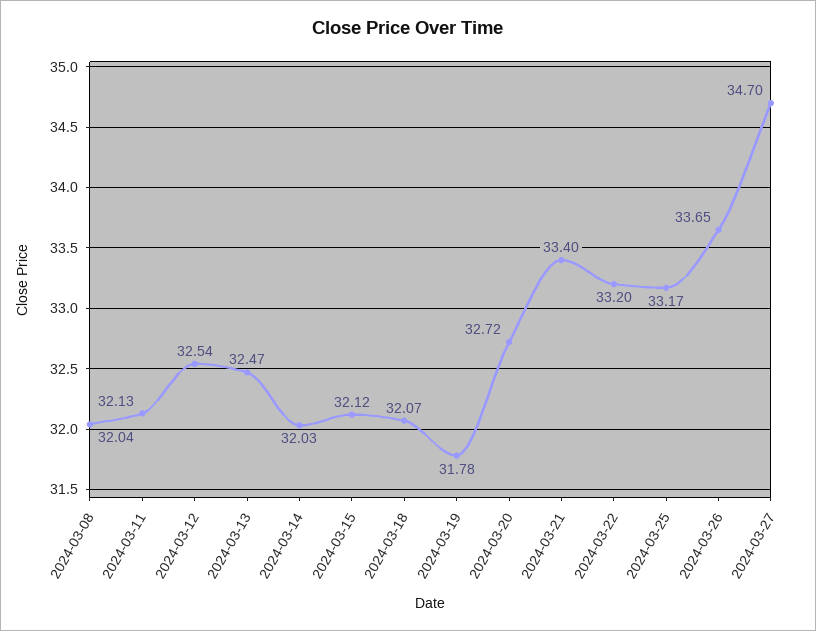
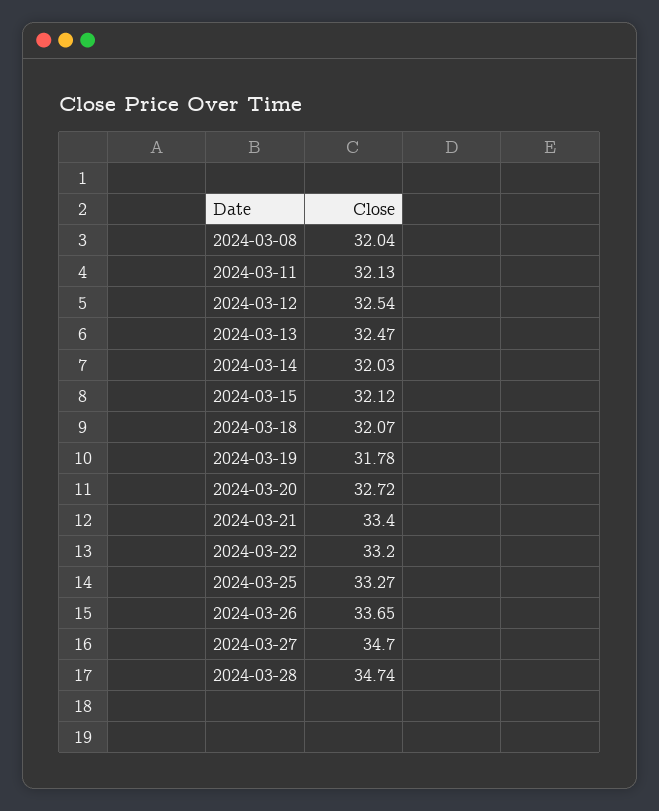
2024-03-25: 33.17 -> 33.27
2024-03-28: none -> 34.74

